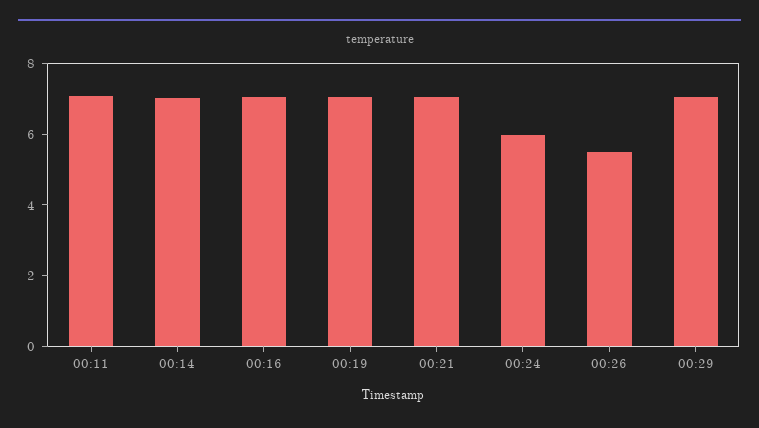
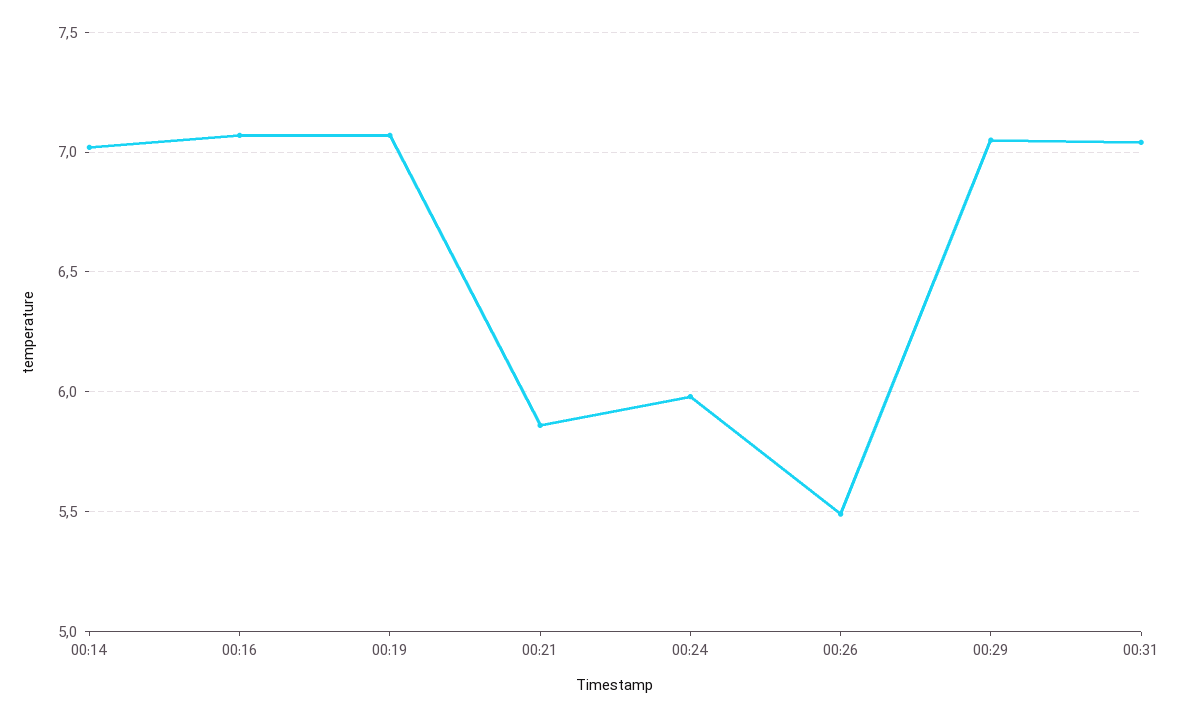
00:11: 7 -> none
00:21: 7 -> 5.85
00:31: none -> 7.05

